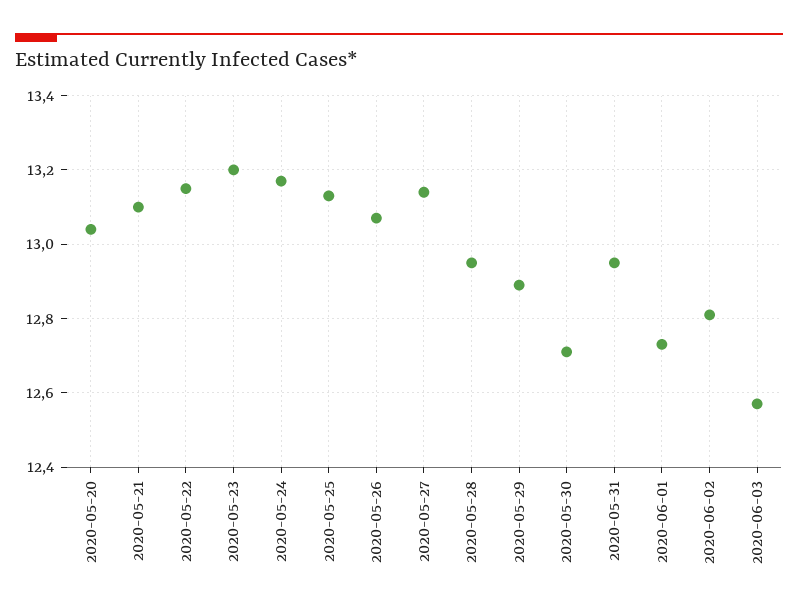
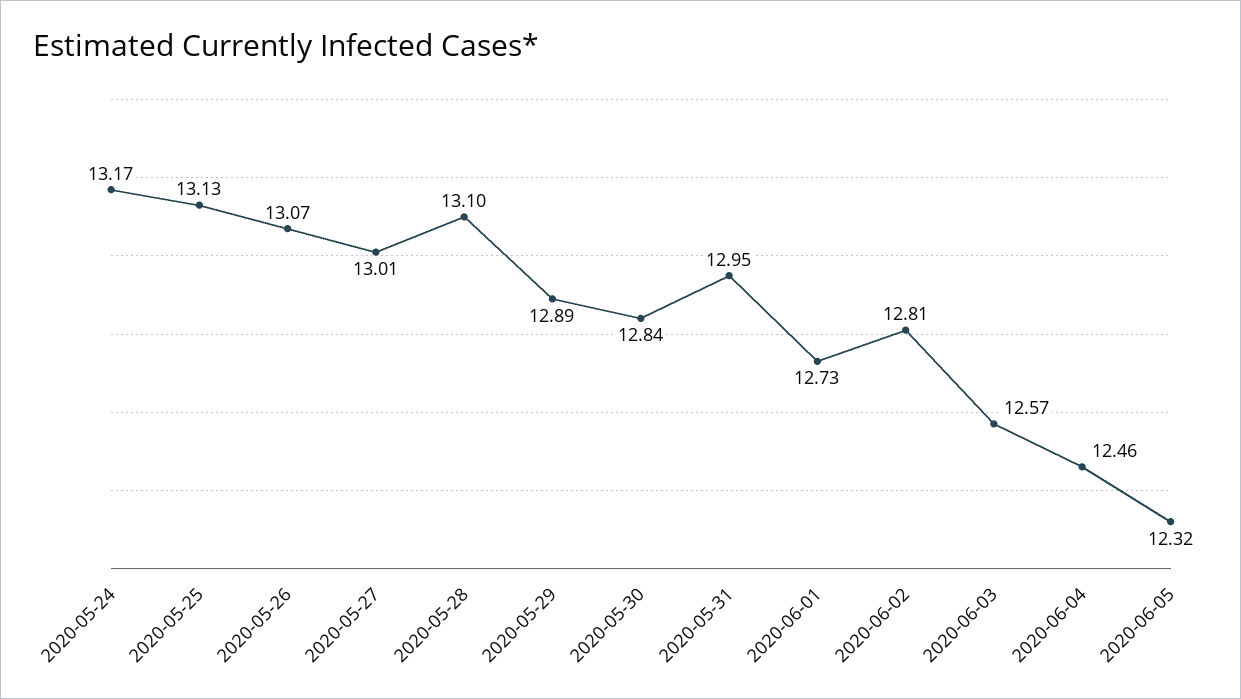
2020-05-20: 13.05 -> none
2020-05-21: 13.1 -> none
2020-05-22: 13.15 -> none
2020-05-23: 13.2 -> none
2020-05-27: 13.15 -> 13.01
2020-05-28: 12.95 -> 13.1
2020-05-30: 12.7 -> 12.84
2020-06-04: none -> 12.46
2020-06-05: none -> 12.32

